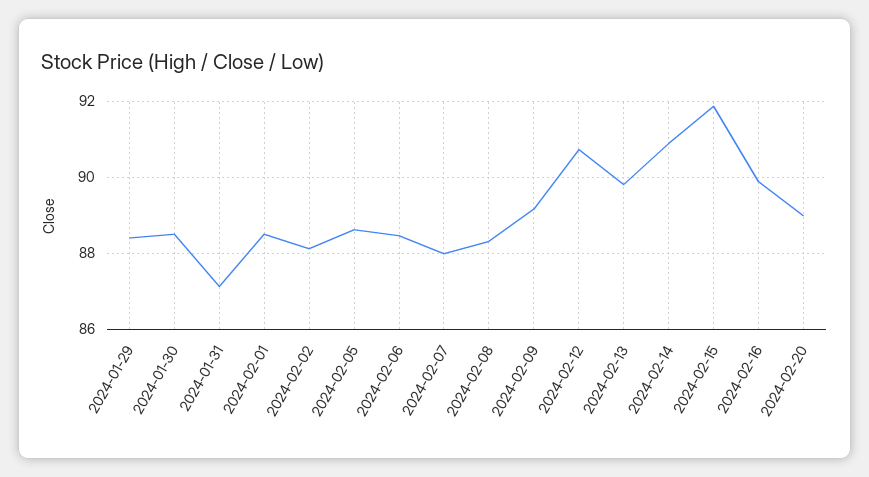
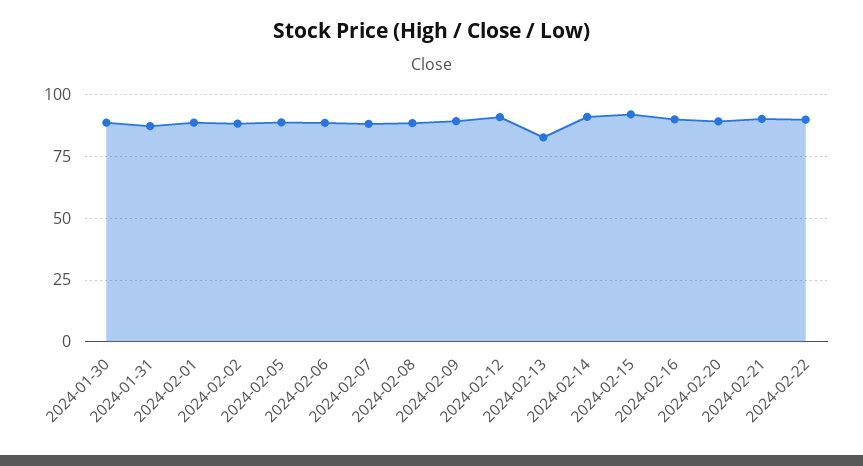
2024-01-29: 88.4 -> none
2024-02-13: 89.8 -> 82.5
2024-02-21: none -> 90
2024-02-22: none -> 90

